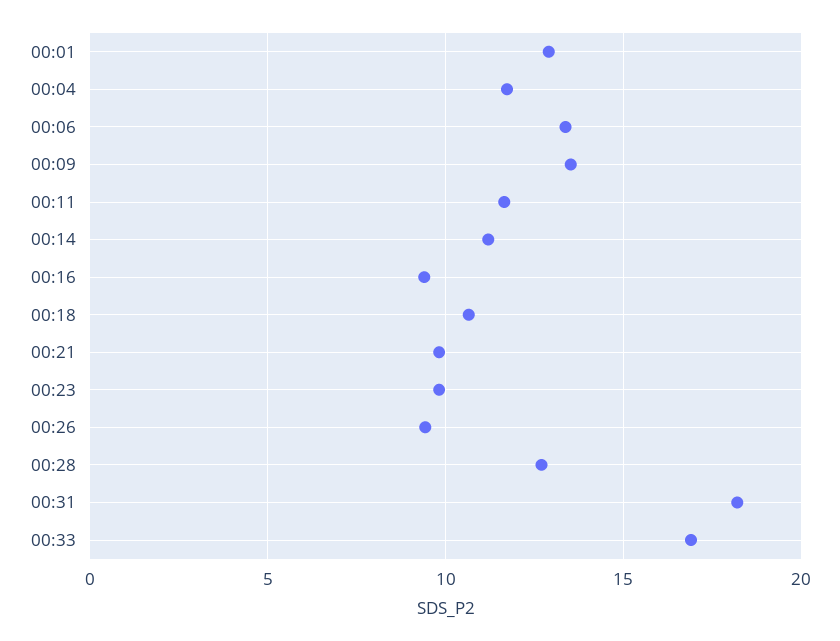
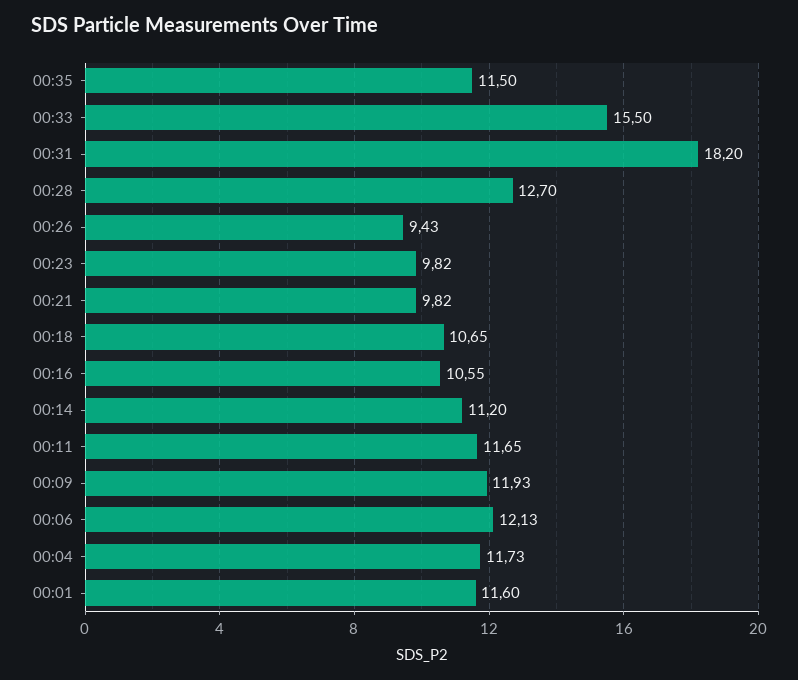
00:01: 13 -> 11.6
00:06: 13.5 -> 12.13
00:09: 13.5 -> 11.93
00:16: 9.5 -> 10.55
00:33: 17 -> 15.5
00:35: none -> 11.5

